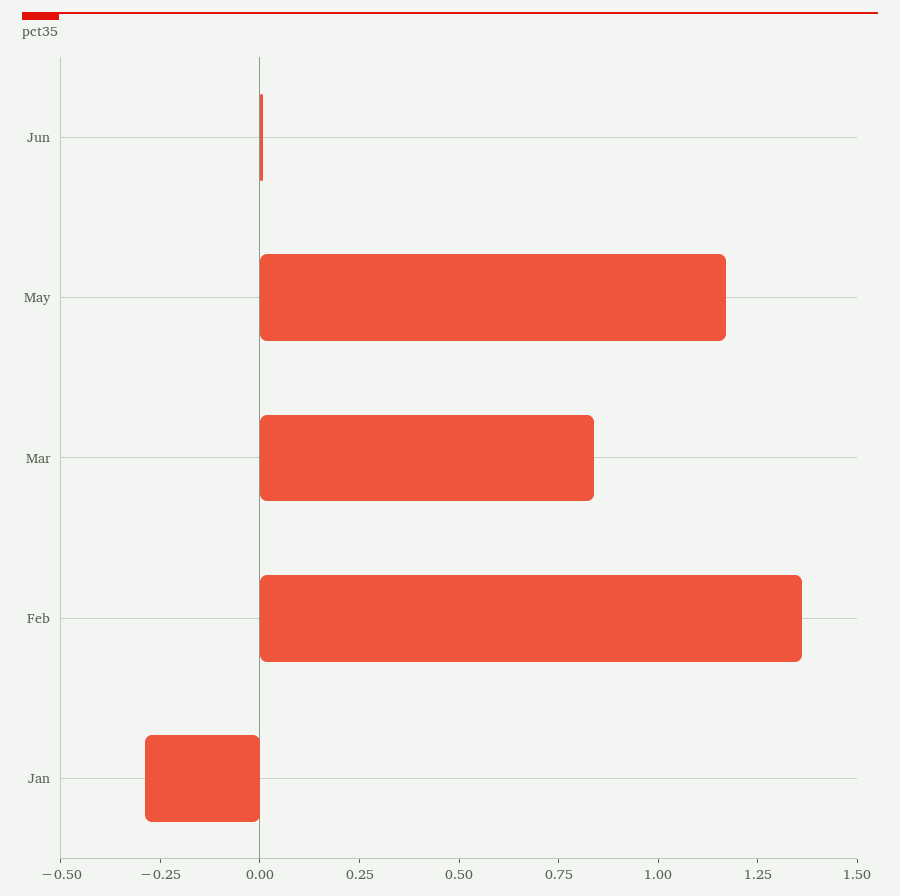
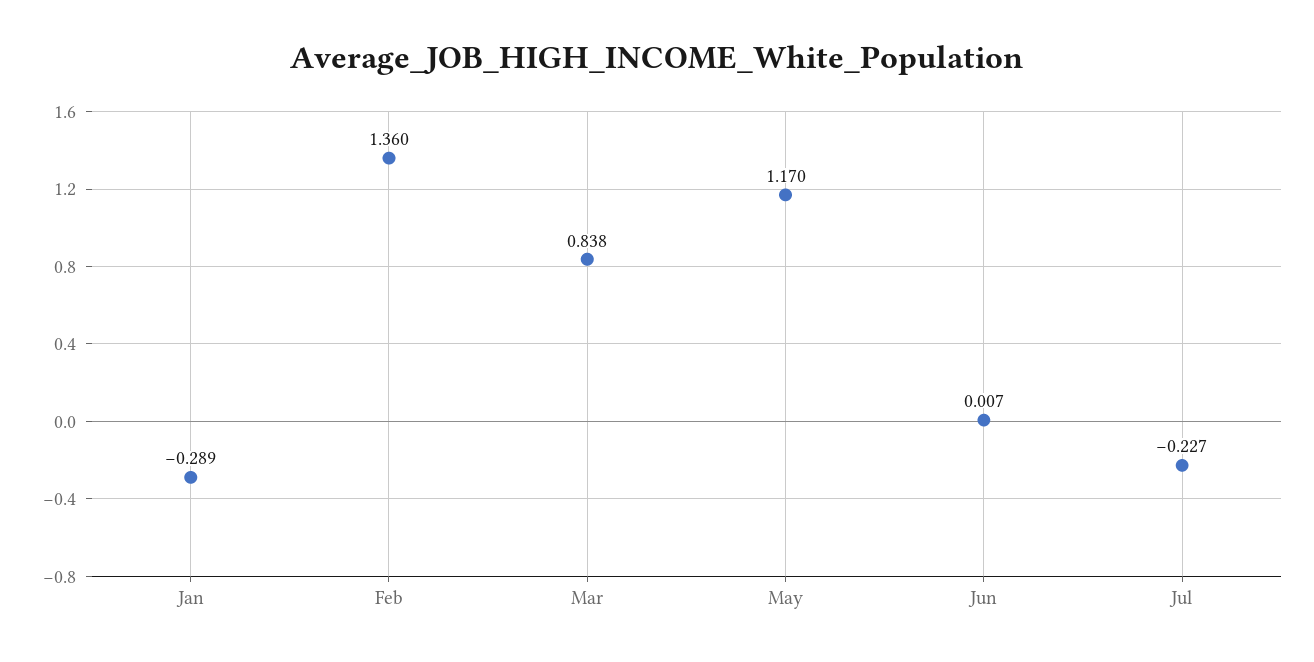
Jul: none -> -0.227

